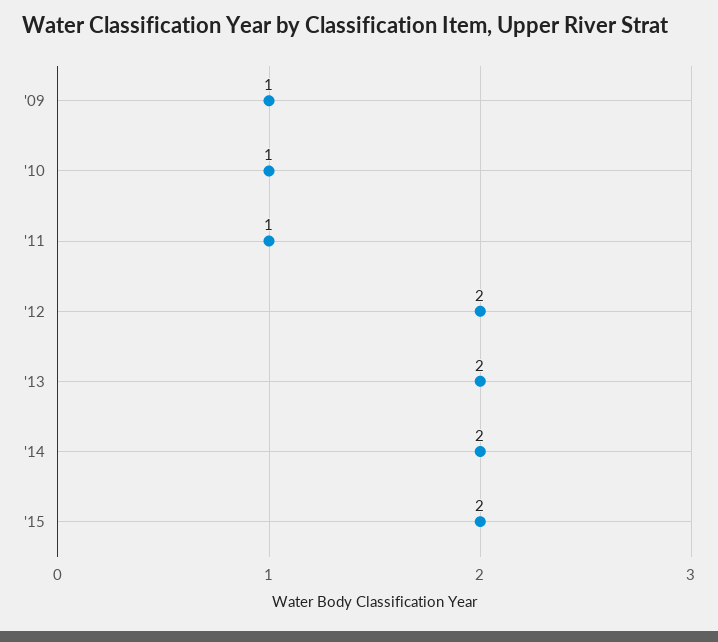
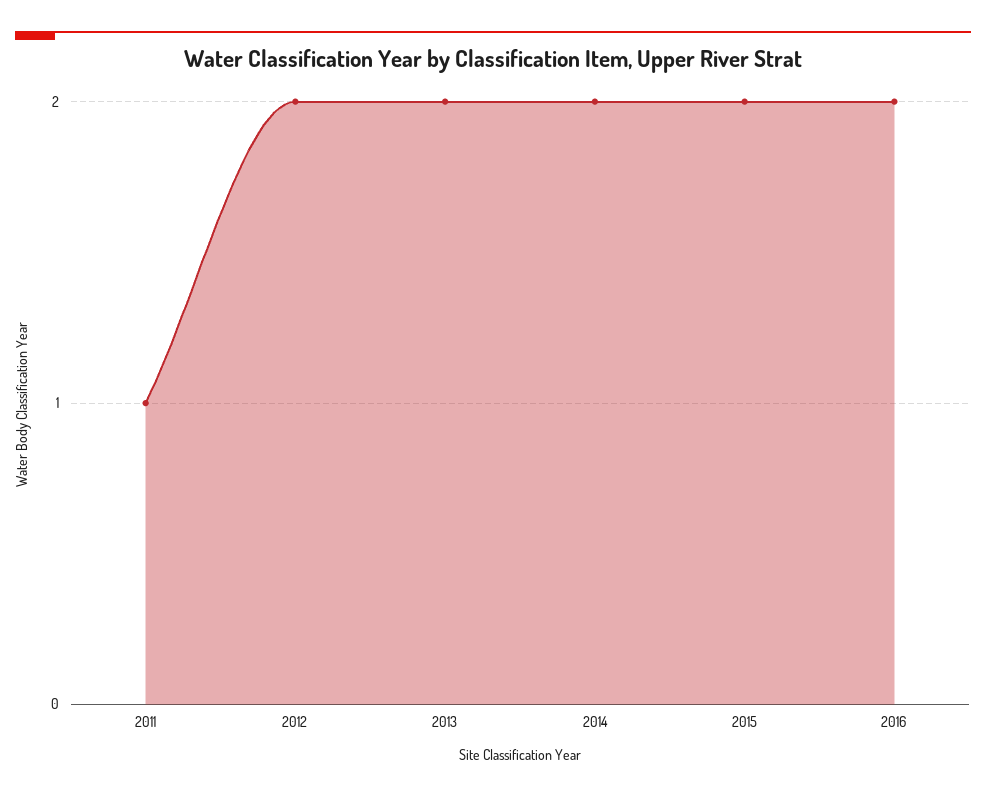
'09: 1 -> none
'10: 1 -> none
2016: none -> 2

